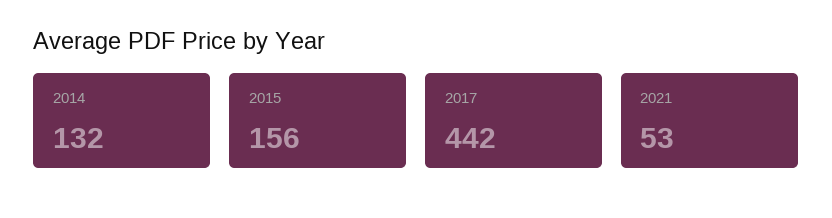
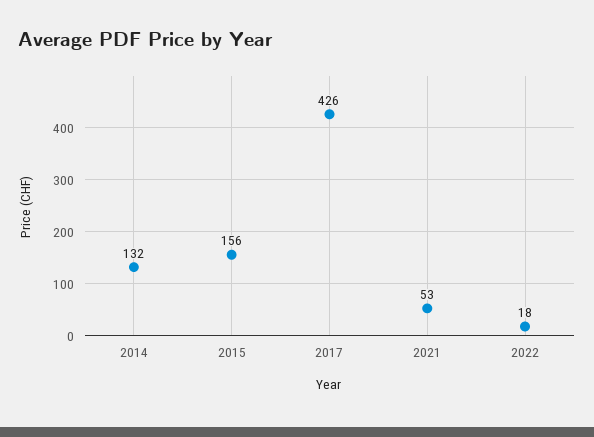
2017: 442 -> 426
2022: none -> 18

